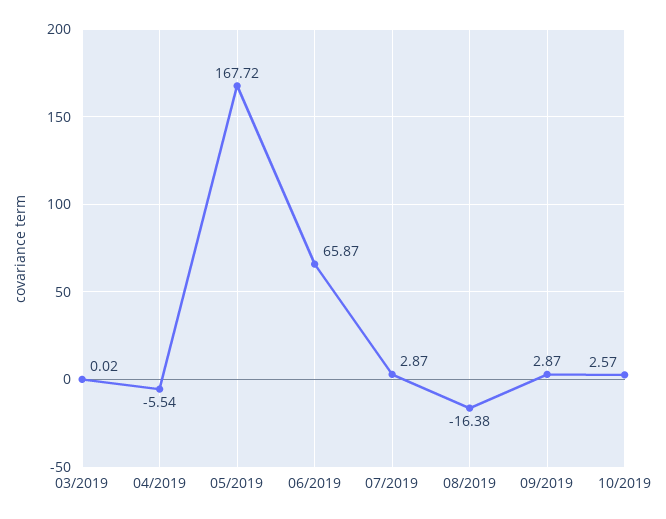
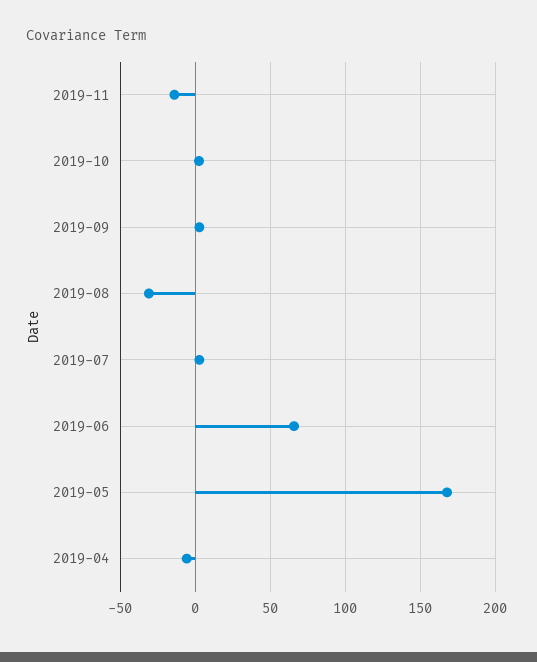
03/2019: 0.02 -> none
08/2019: -16.38 -> -30
2019-11: none -> -15

